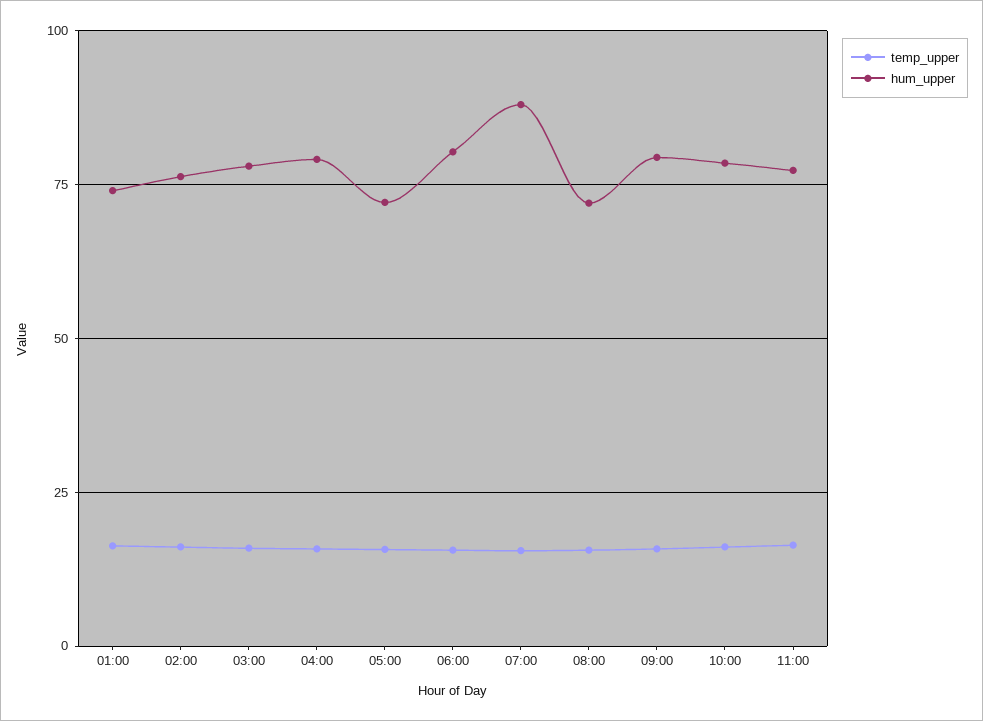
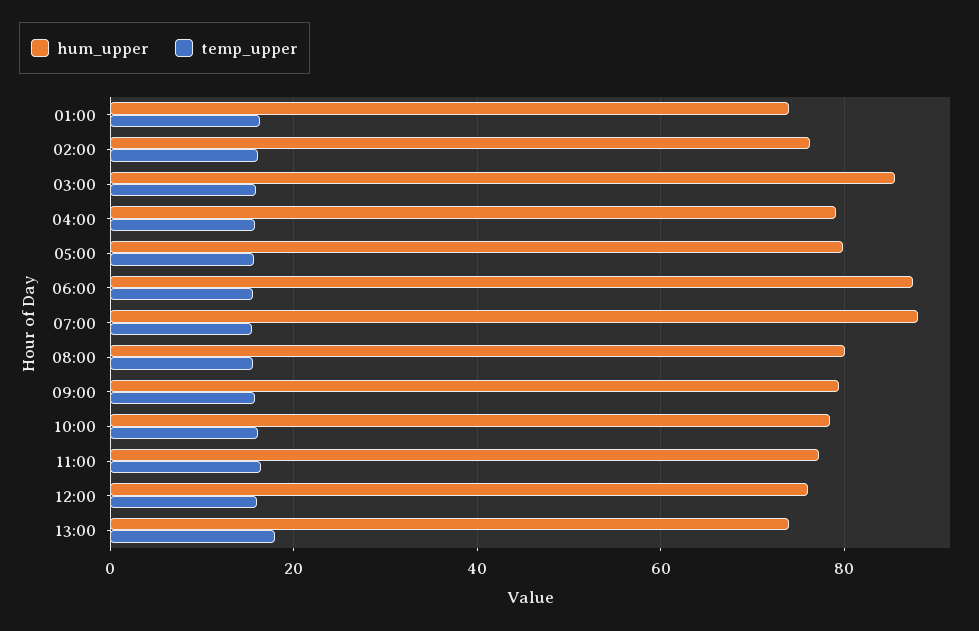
hum_upper, 03:00: 77.5 -> 86
hum_upper, 05:00: 72.5 -> 80
hum_upper, 06:00: 80 -> 88
hum_upper, 08:00: 72.5 -> 80
hum_upper, 12:00: none -> 76
temp_upper, 12:00: none -> 16
hum_upper, 13:00: none -> 74
temp_upper, 13:00: none -> 18

